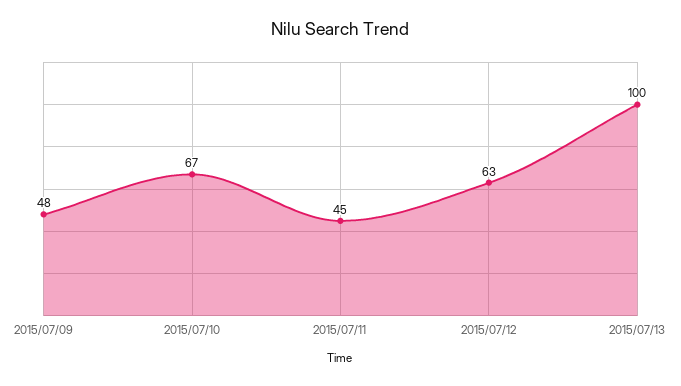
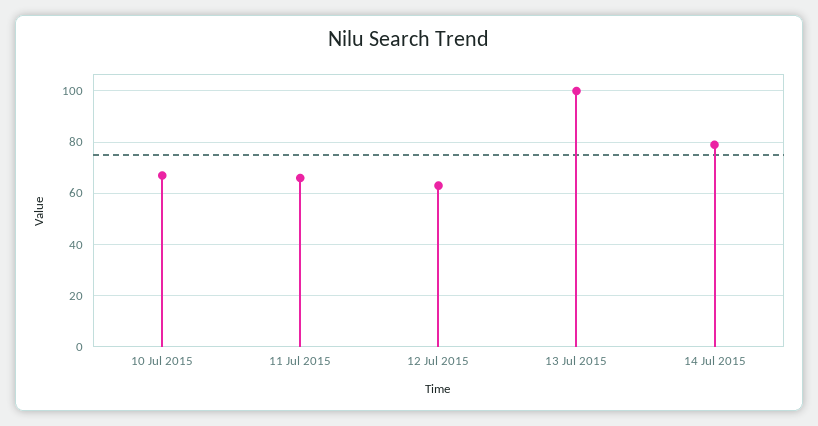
2015/07/09: 48 -> none
2015/07/11: 45 -> 65
14 Jul 2015: none -> 80

